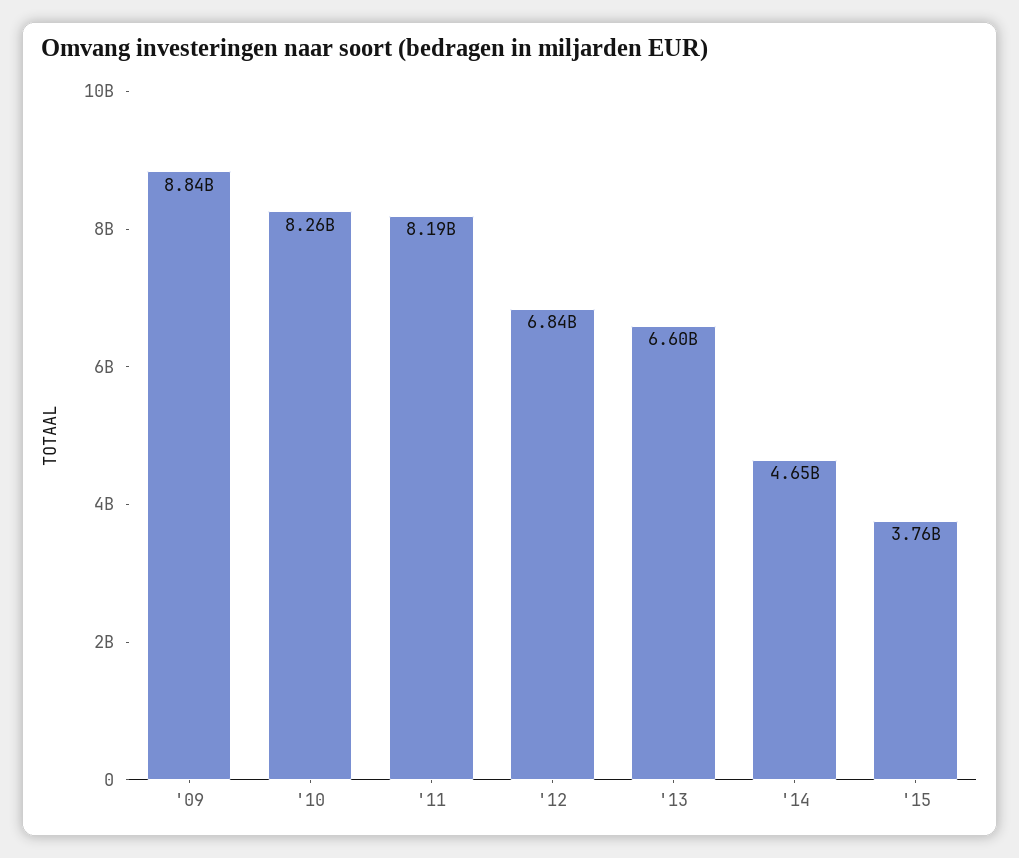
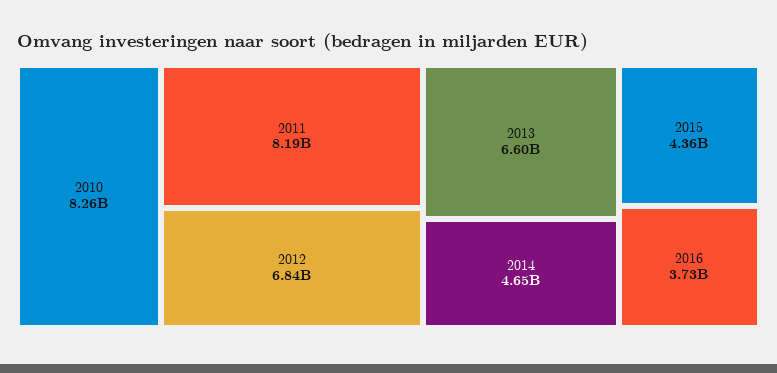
'09: 8840000000 -> none
'15: 3760000000 -> 4360000000
2016: none -> 3730000000

